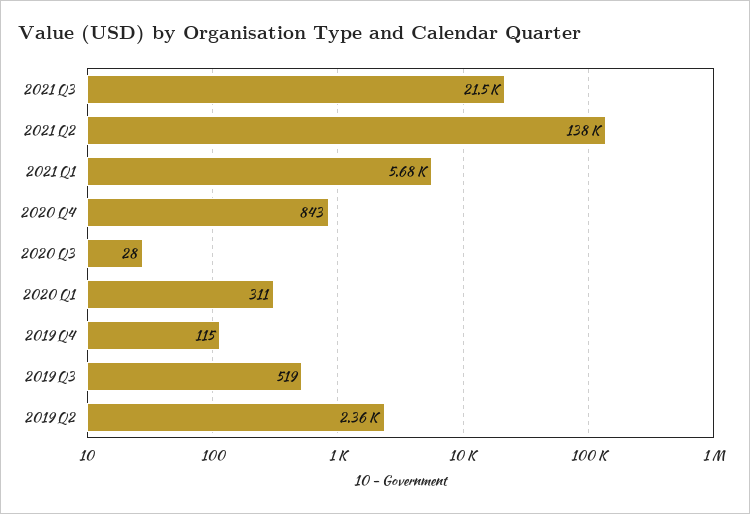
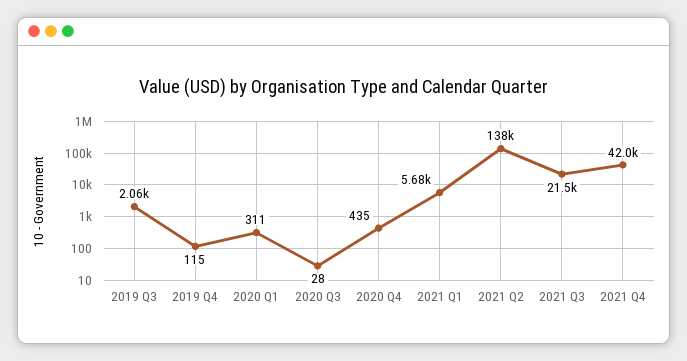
2020 Q4: 843 -> 435
2019 Q3: 519 -> 2060
2019 Q2: 2360 -> none
2021 Q4: none -> 42000

